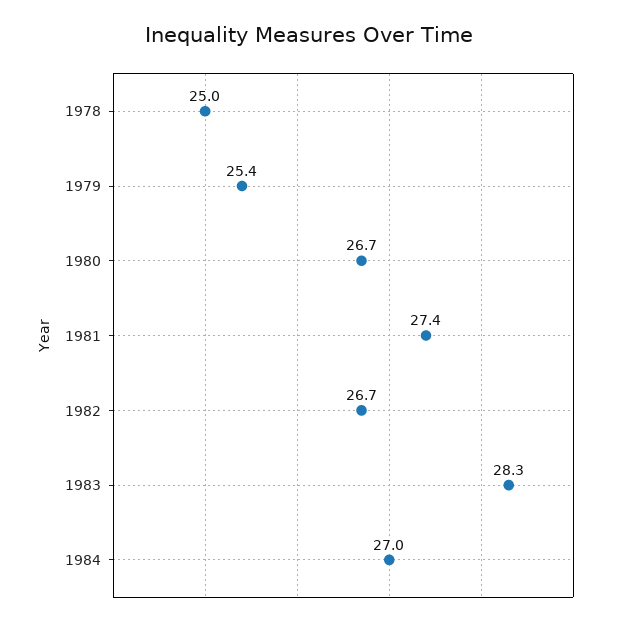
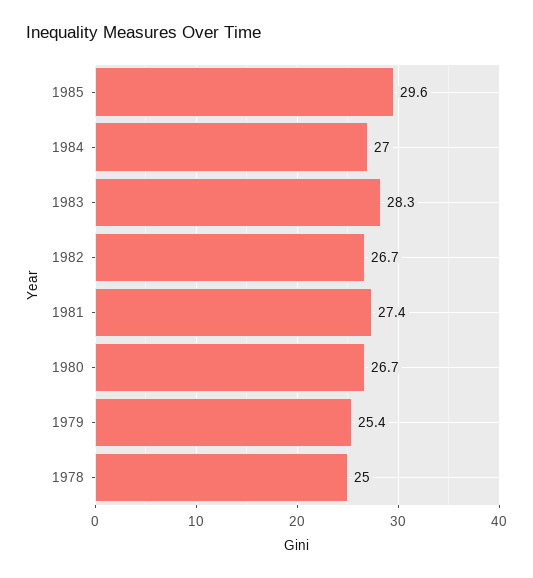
1985: none -> 29.6

